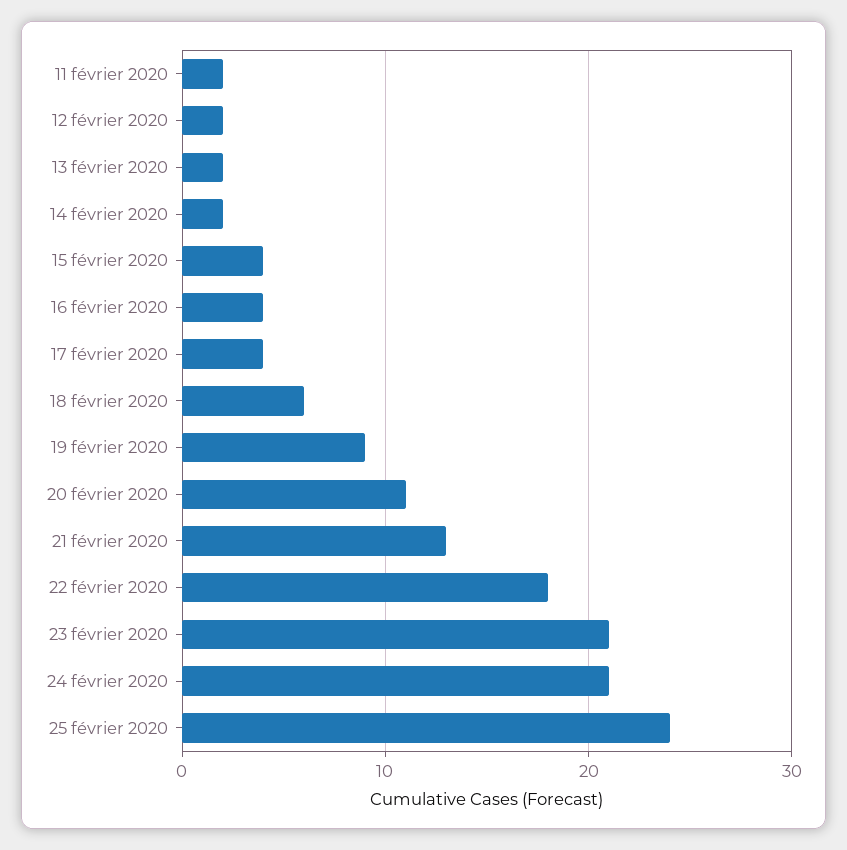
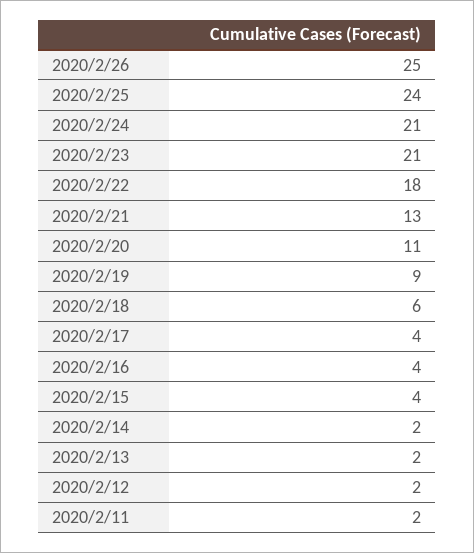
2020/2/26: none -> 25

